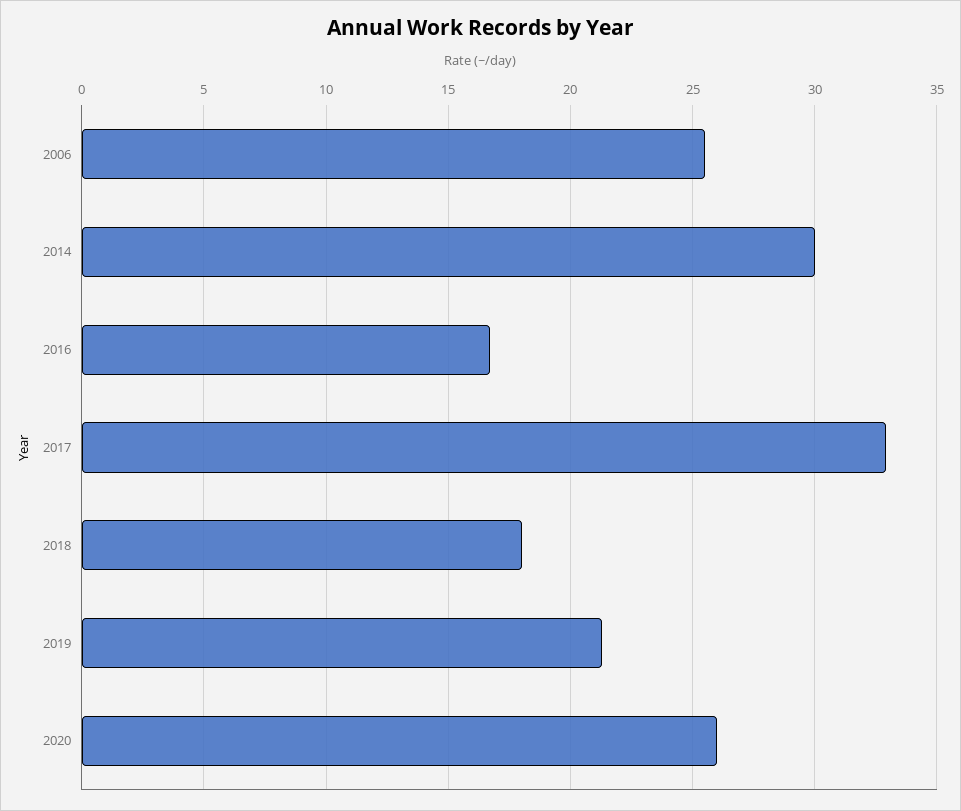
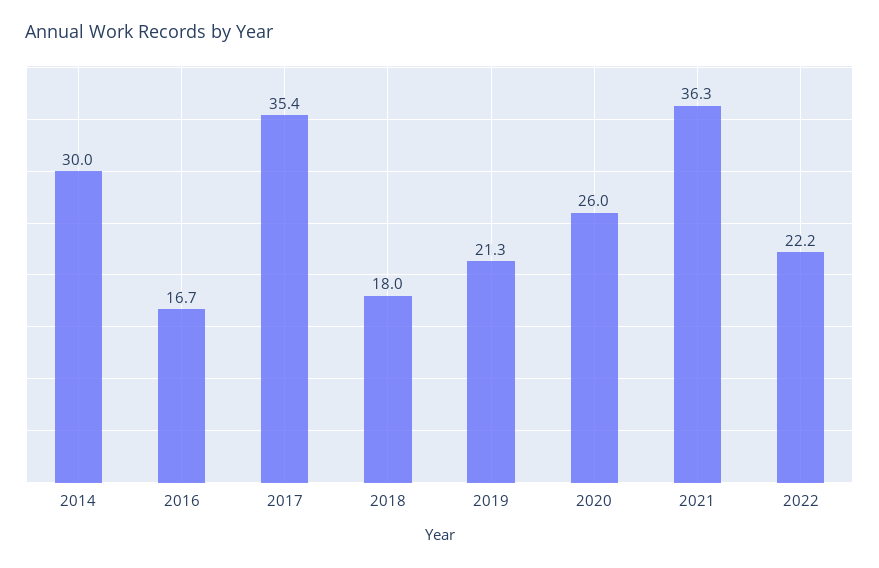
2006: 25.5 -> none
2017: 33 -> 35.4
2021: none -> 36.3
2022: none -> 22.2

